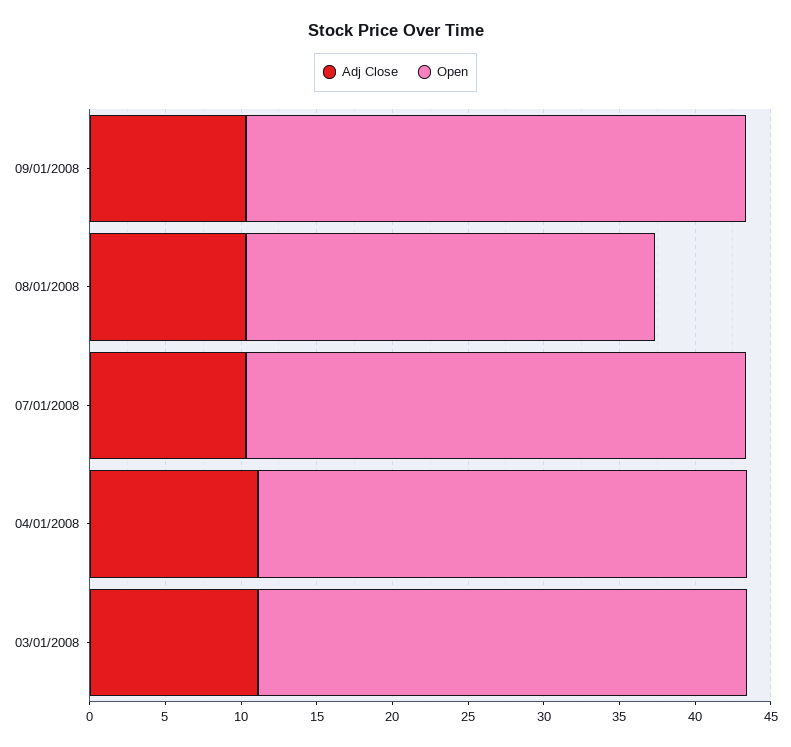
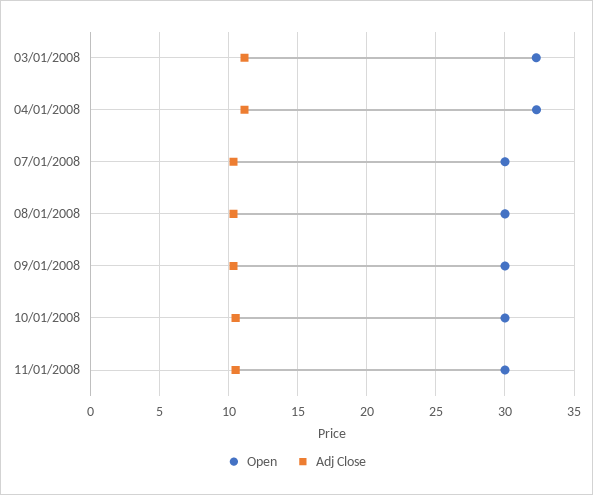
Open, 09/01/2008: 33 -> 30
Open, 08/01/2008: 27 -> 30
Open, 07/01/2008: 33 -> 30
Open, 10/01/2008: none -> 30
Adj Close, 10/01/2008: none -> 10.5
Open, 11/01/2008: none -> 30
Adj Close, 11/01/2008: none -> 10.5

